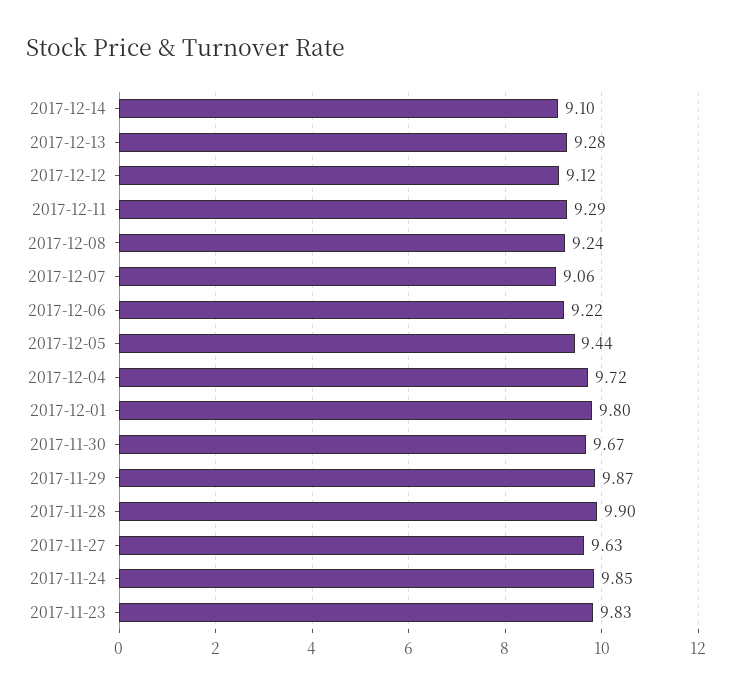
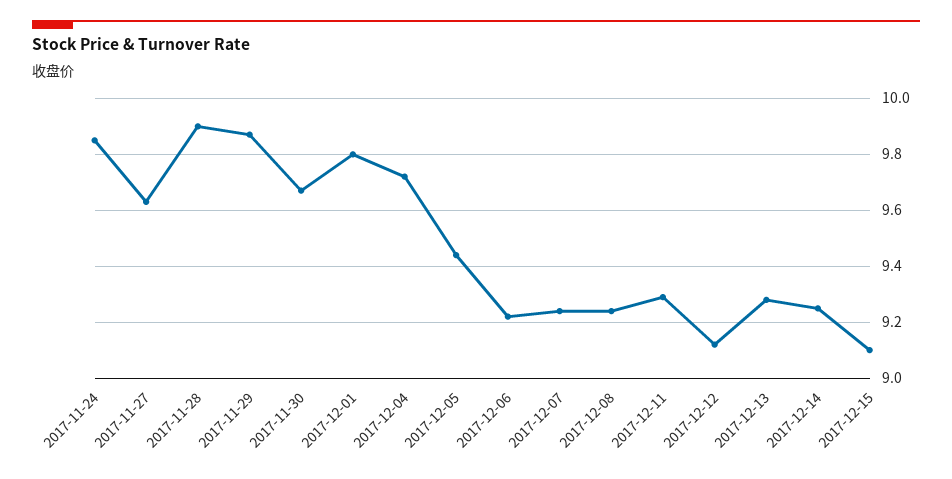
2017-12-14: 9.1 -> 9.25
2017-12-07: 9.06 -> 9.25
2017-11-23: 9.83 -> none
2017-12-15: none -> 9.1

